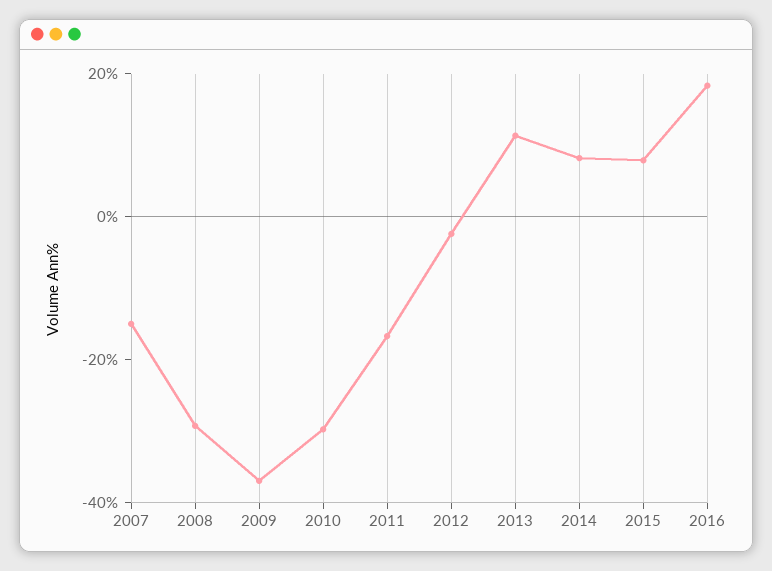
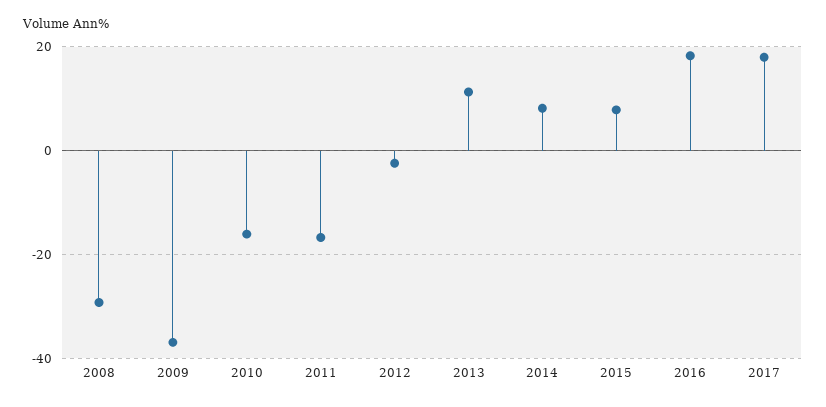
2007: -15 -> none
2010: -30 -> -16
2017: none -> 18

